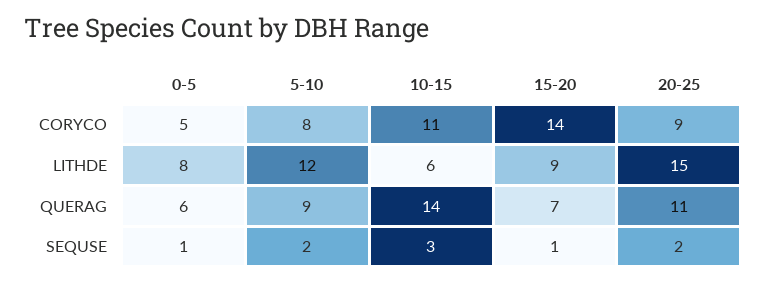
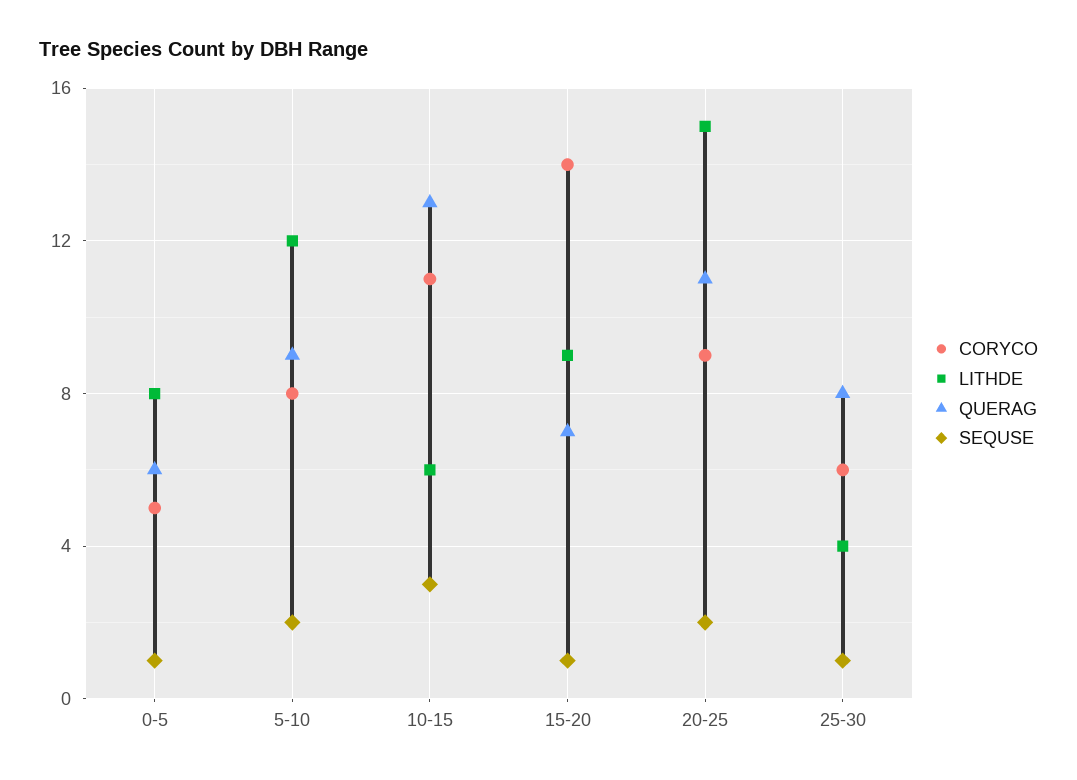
QUERAG, 10-15: 14 -> 13
CORYCO, 25-30: none -> 6
LITHDE, 25-30: none -> 4
QUERAG, 25-30: none -> 8
SEQUSE, 25-30: none -> 1

